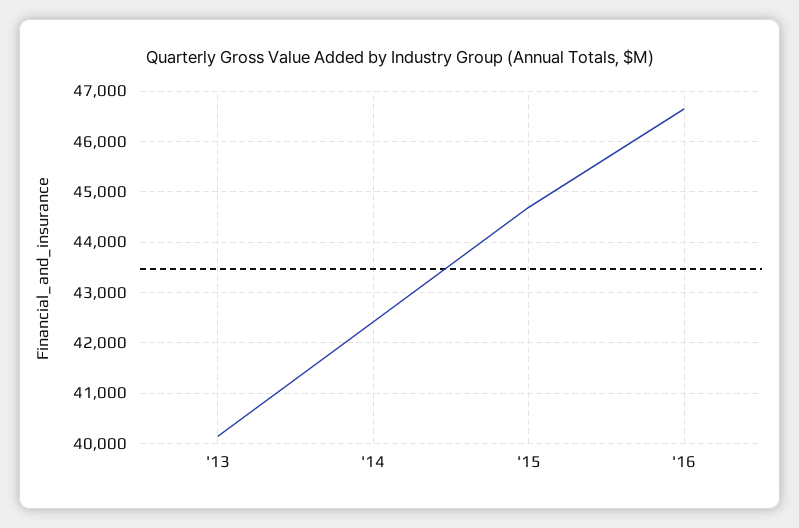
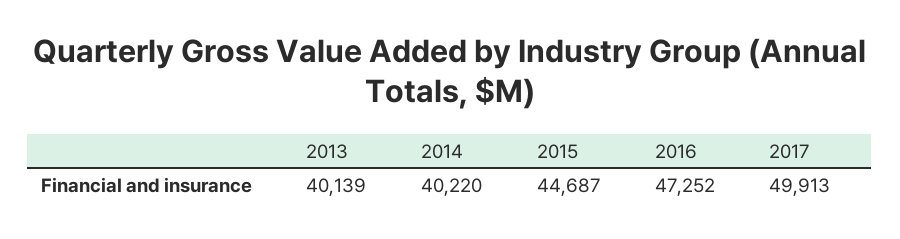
'14: 42400 -> 40220
'16: 46600 -> 47252
2017: none -> 49913

